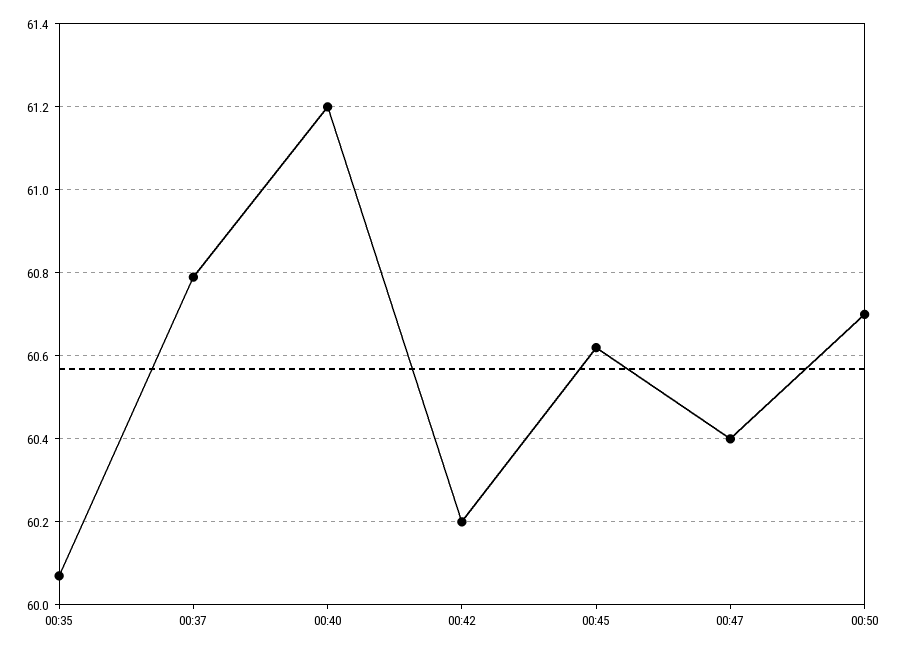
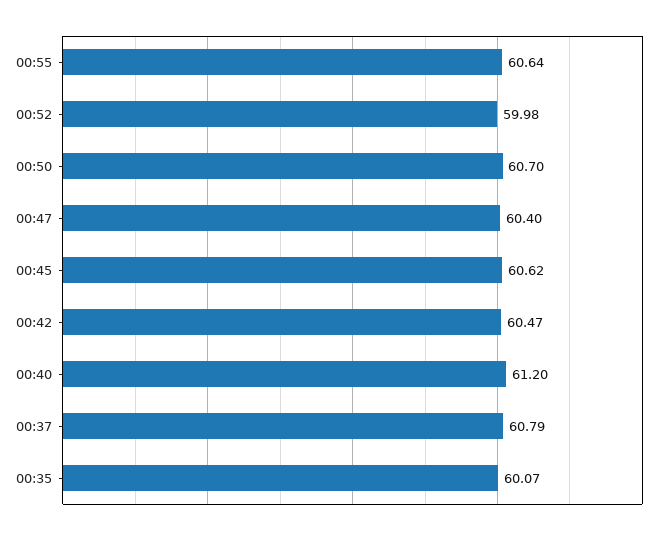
00:42: 60.2 -> 60.47
00:55: none -> 60.64
00:52: none -> 59.98

